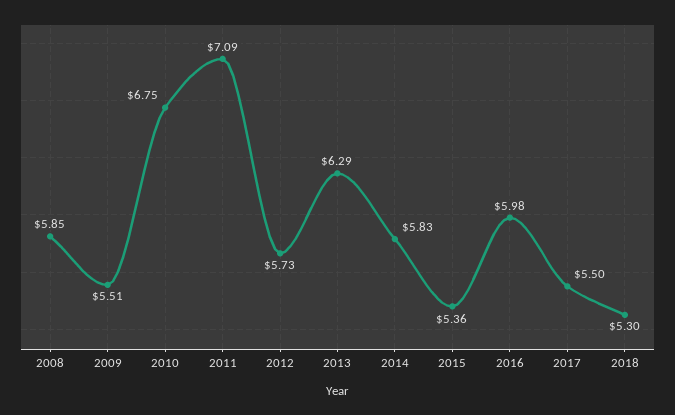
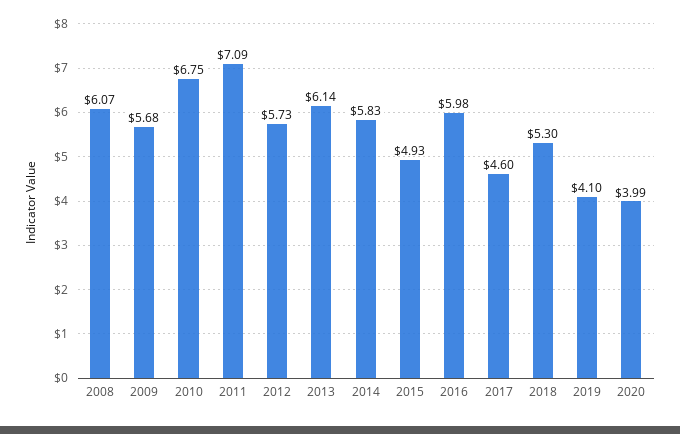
2008: 5.85 -> 6.07
2009: 5.51 -> 5.68
2013: 6.29 -> 6.14
2015: 5.36 -> 4.93
2017: 5.5 -> 4.6
2019: none -> 4.1
2020: none -> 3.99

